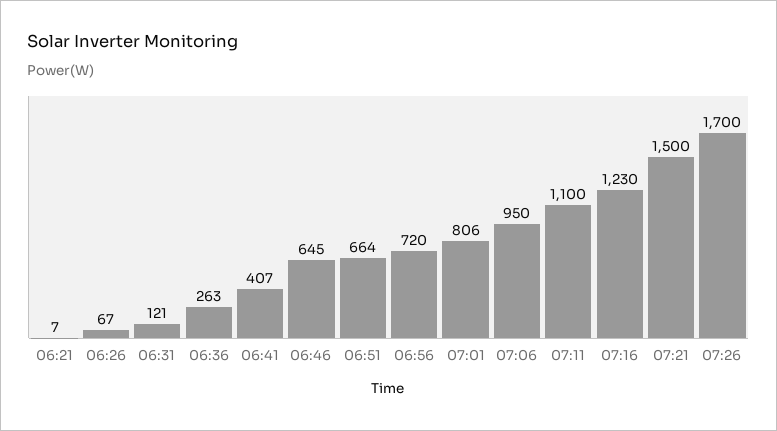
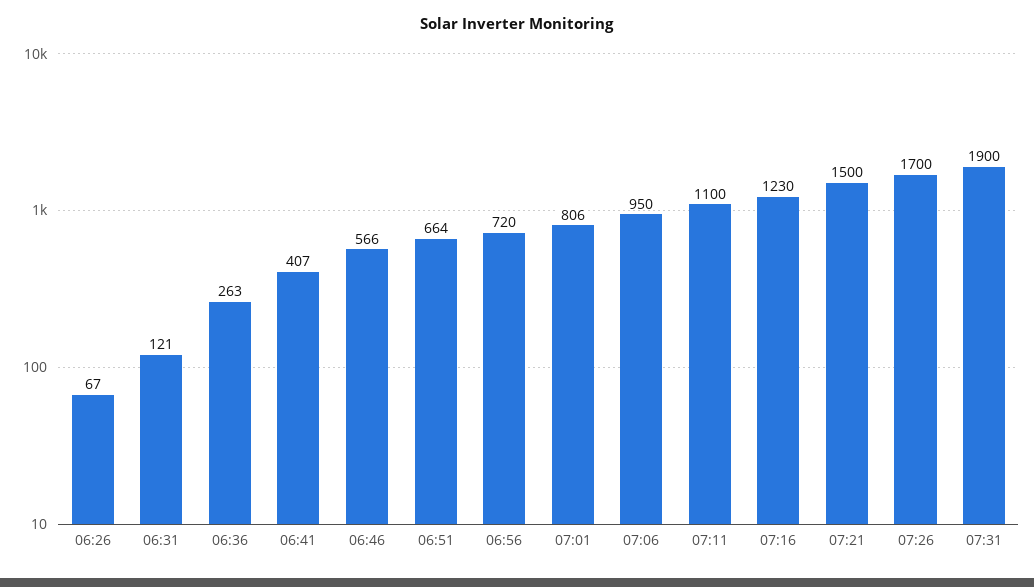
06:21: 7 -> none
06:46: 645 -> 566
07:31: none -> 1900

